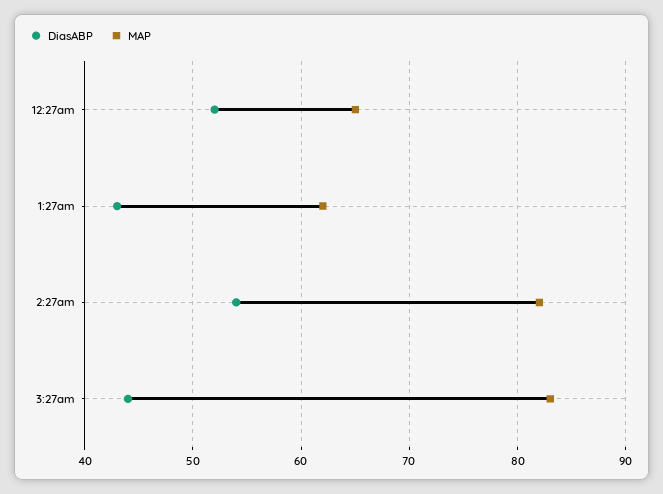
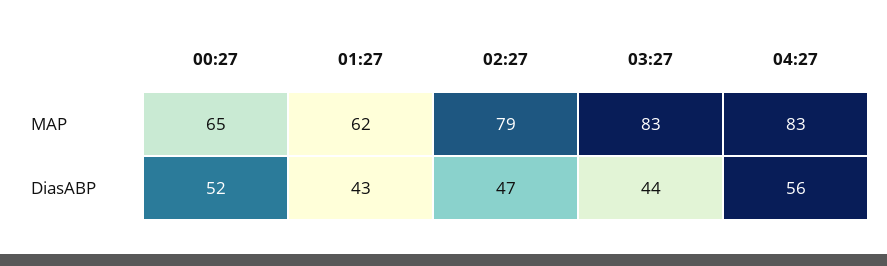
DiasABP, 2:27am: 54 -> 47
MAP, 2:27am: 82 -> 79
MAP, 04:27: none -> 83
DiasABP, 04:27: none -> 56

